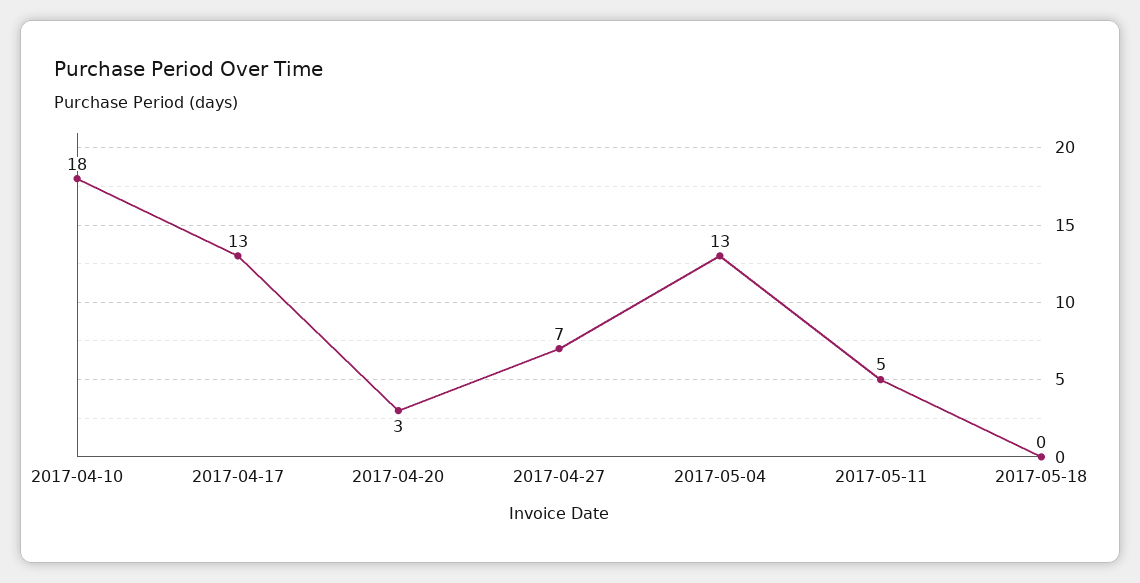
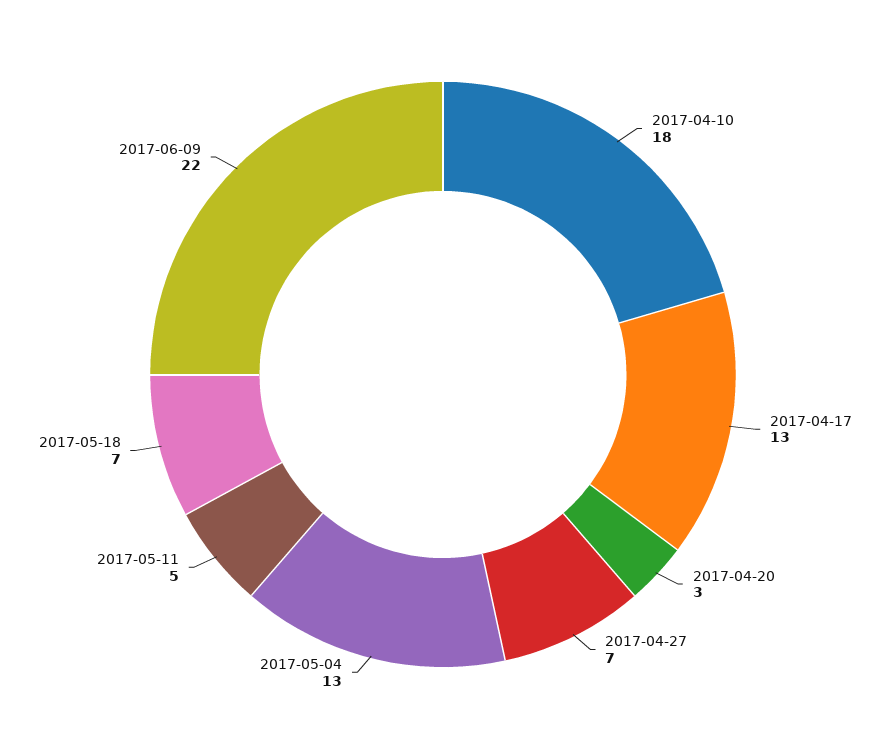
2017-05-18: 0 -> 7
2017-06-09: none -> 22

